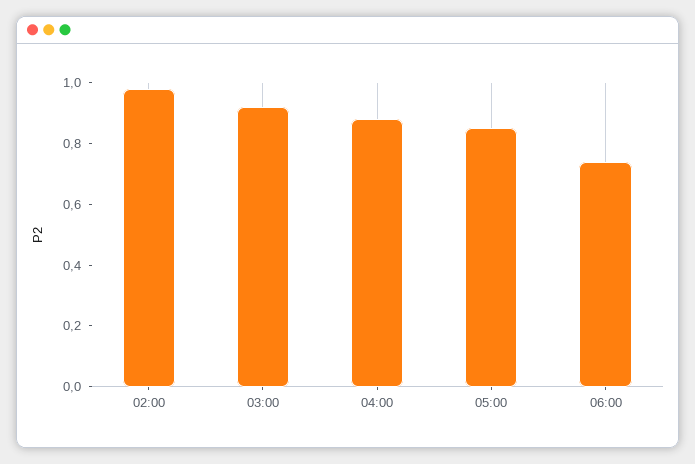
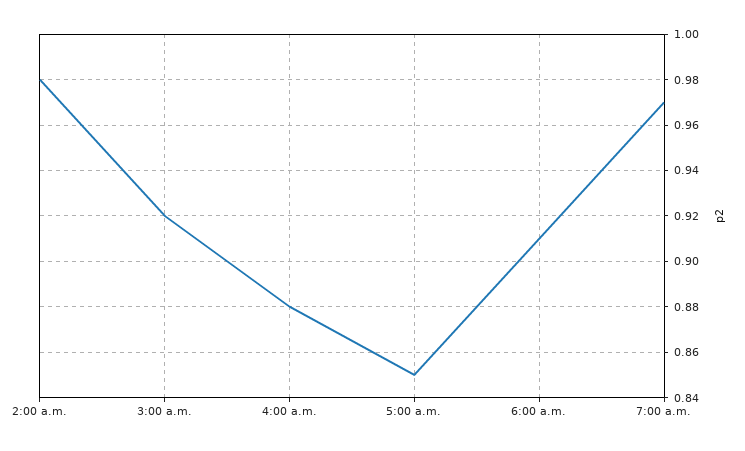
06:00: 0.75 -> 0.91
7:00 a.m.: none -> 0.97

